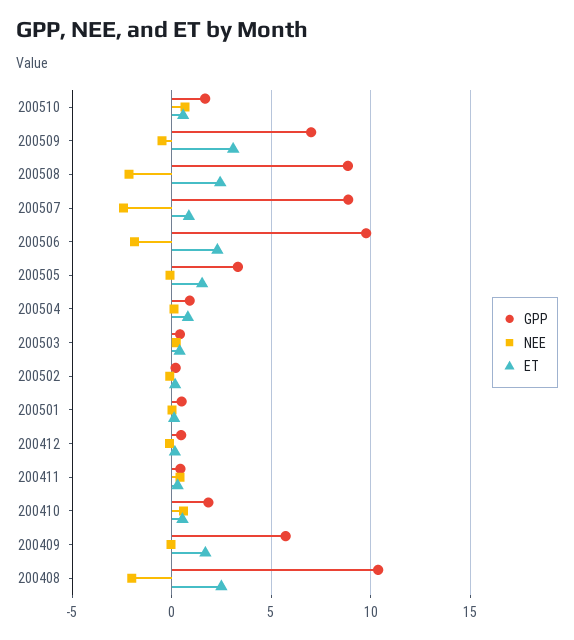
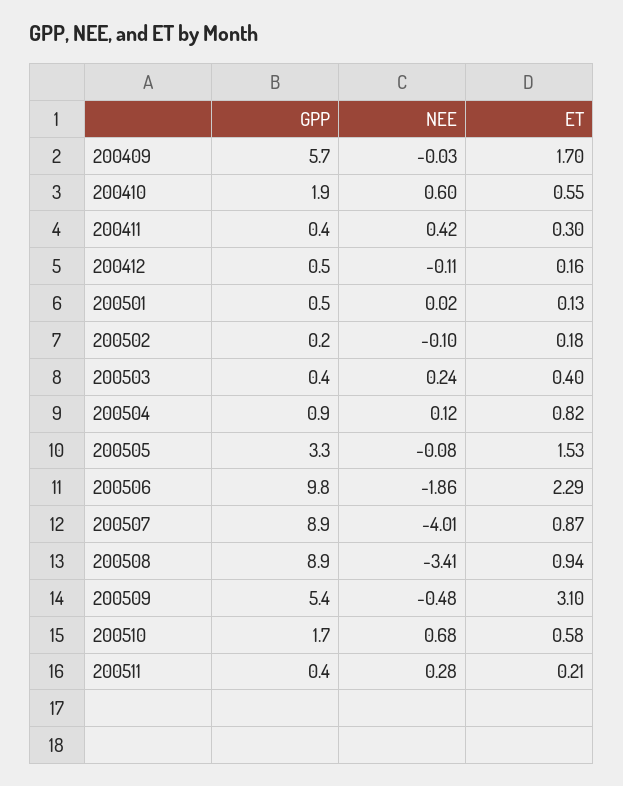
GPP, 200509: 7 -> 5.4
NEE, 200508: -2 -> -3.41
ET, 200508: 2.5 -> 0.94
NEE, 200507: -2.5 -> -4.01
GPP, 200408: 10.5 -> none
NEE, 200408: -2 -> none
ET, 200408: 2.5 -> none
GPP, 200511: none -> 0.4
NEE, 200511: none -> 0.28
ET, 200511: none -> 0.21

